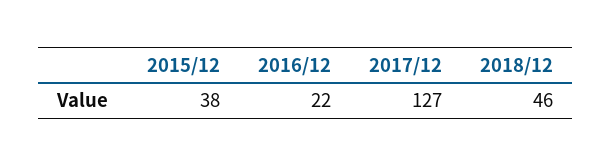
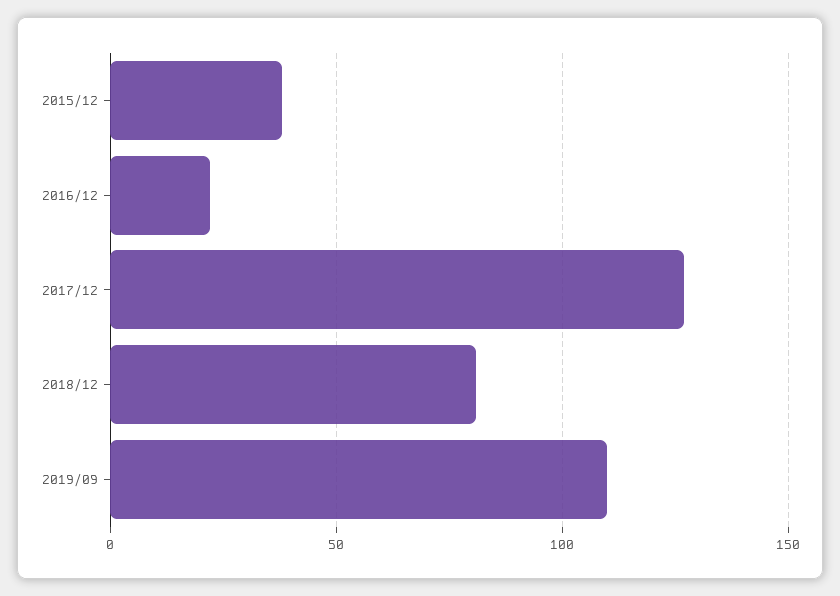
2018/12: 46 -> 80
2019/09: none -> 110

